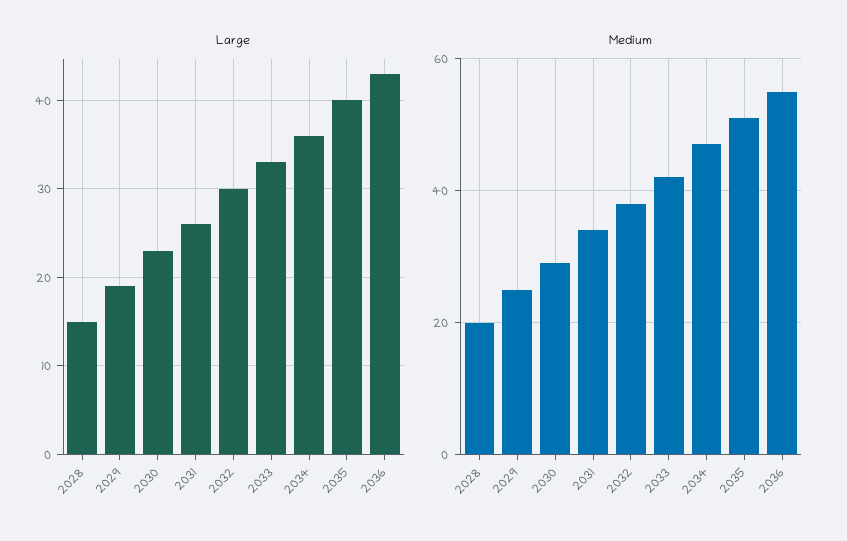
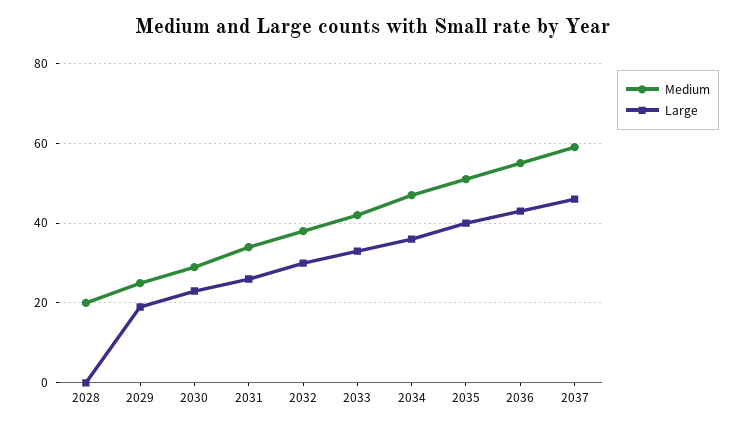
Large, 2028: 15 -> 0
Medium, 2037: none -> 60
Large, 2037: none -> 45

